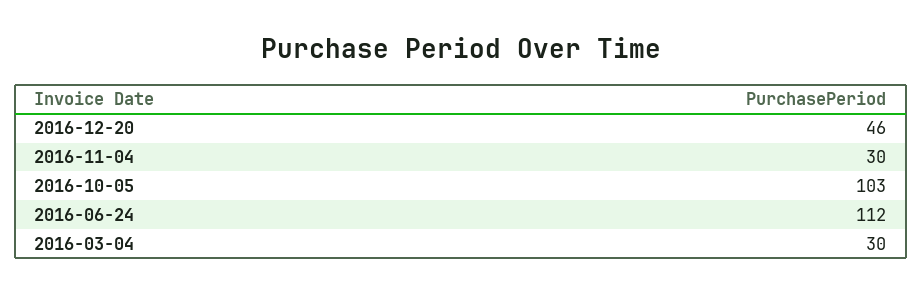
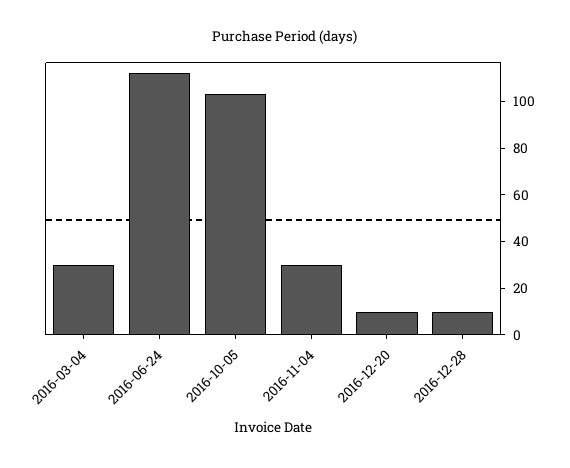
2016-12-20: 46 -> 10
2016-12-28: none -> 10

